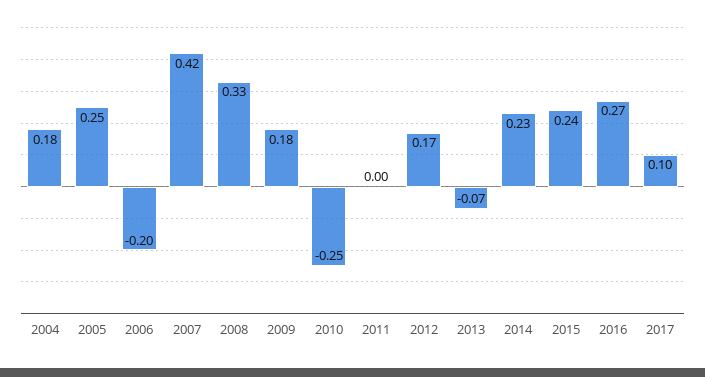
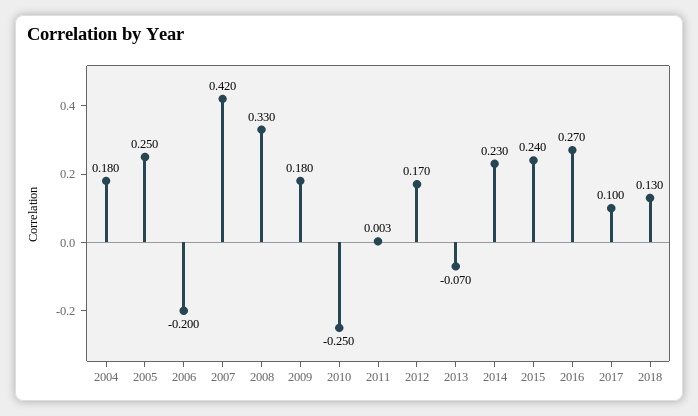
2018: none -> 0.13

